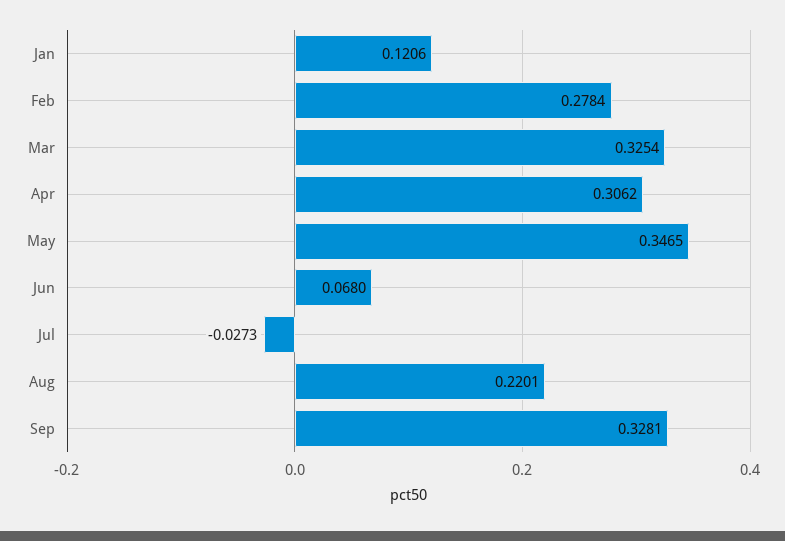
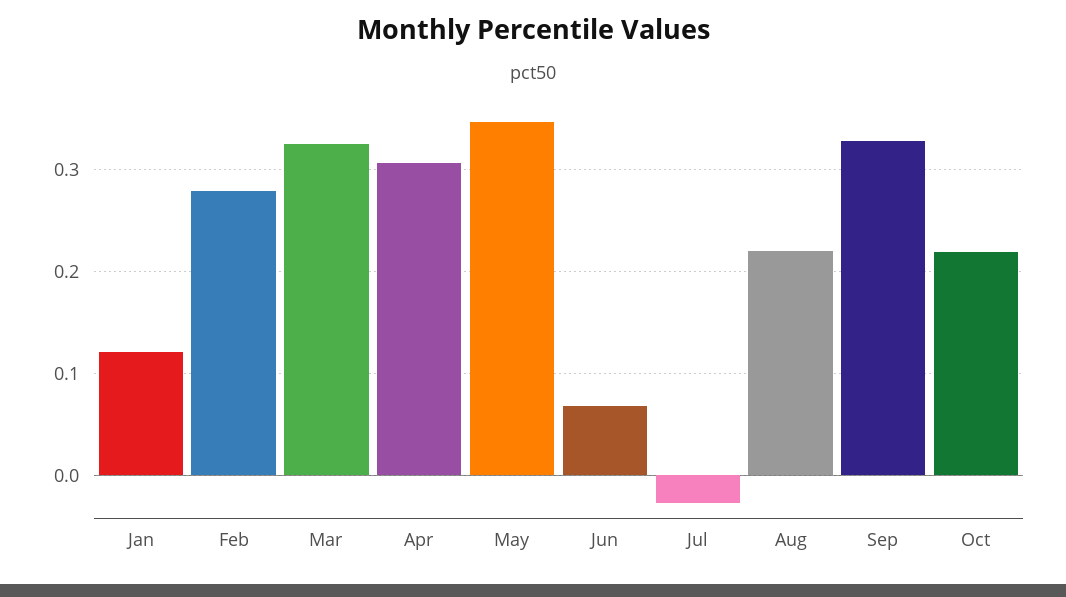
Oct: none -> 0.22

